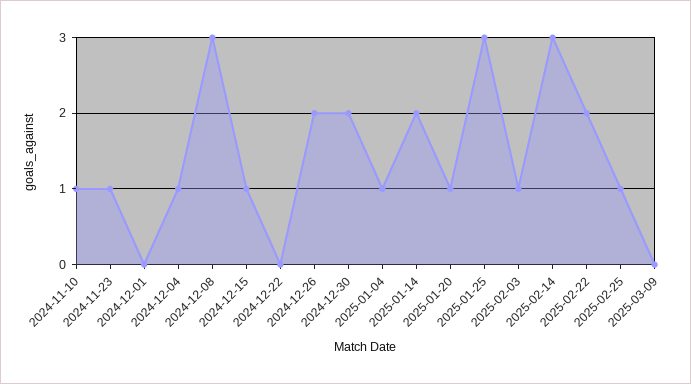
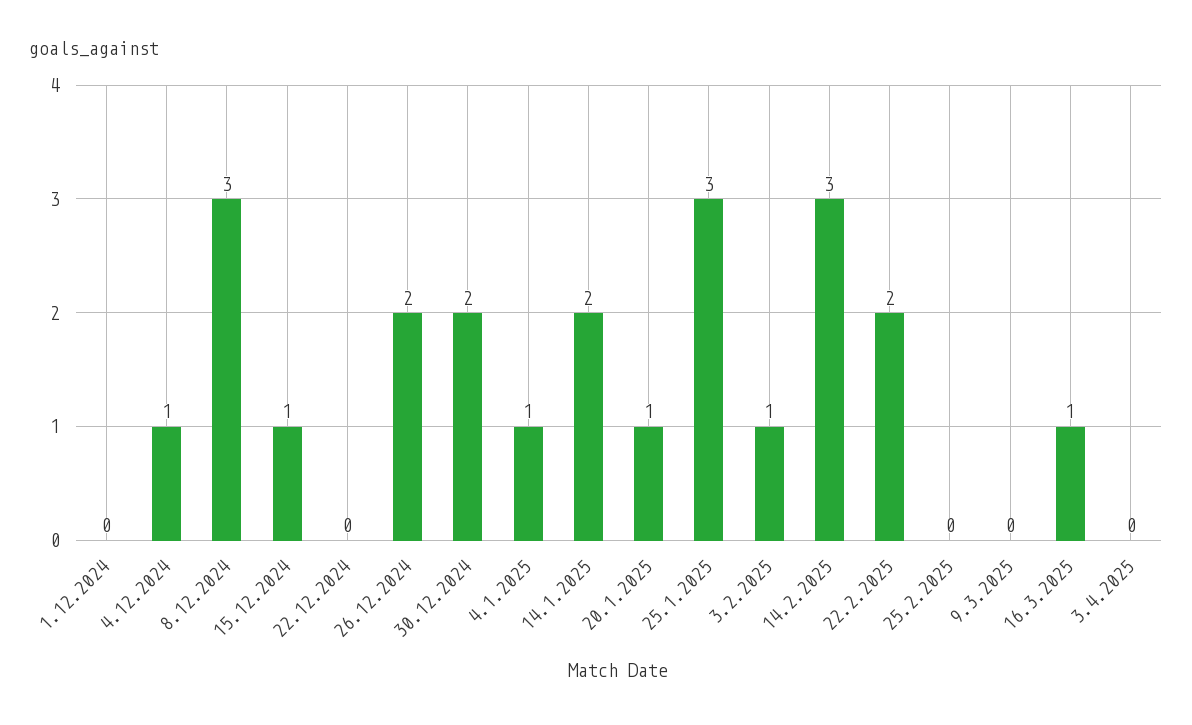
2024-11-10: 1 -> none
2024-11-23: 1 -> none
2025-02-25: 1 -> 0
16.3.2025: none -> 1
3.4.2025: none -> 0

